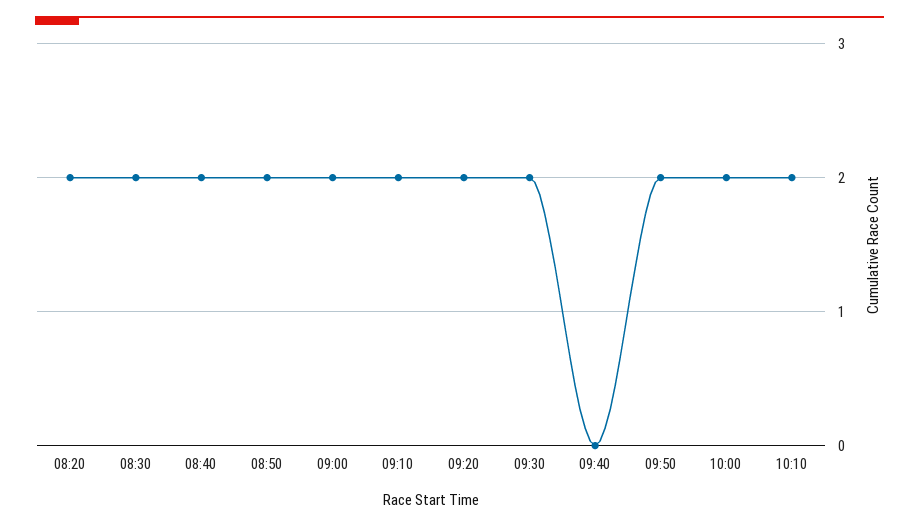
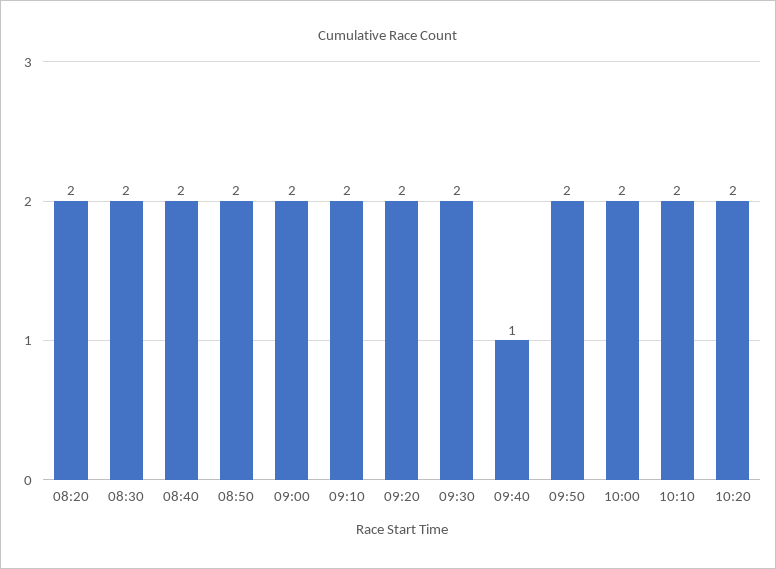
09:40: 0 -> 1
10:20: none -> 2

